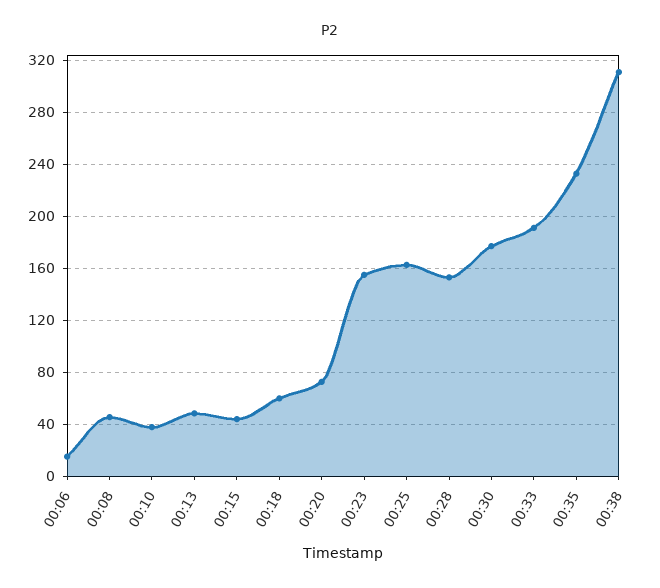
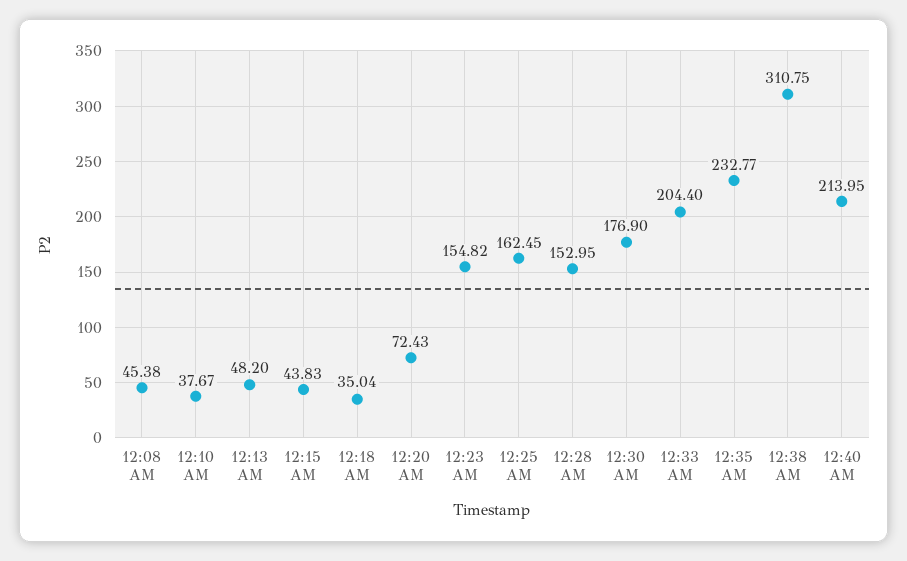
00:06: 15 -> none
00:18: 60 -> 35.04
00:33: 190 -> 204.4
12:40 AM: none -> 213.95

